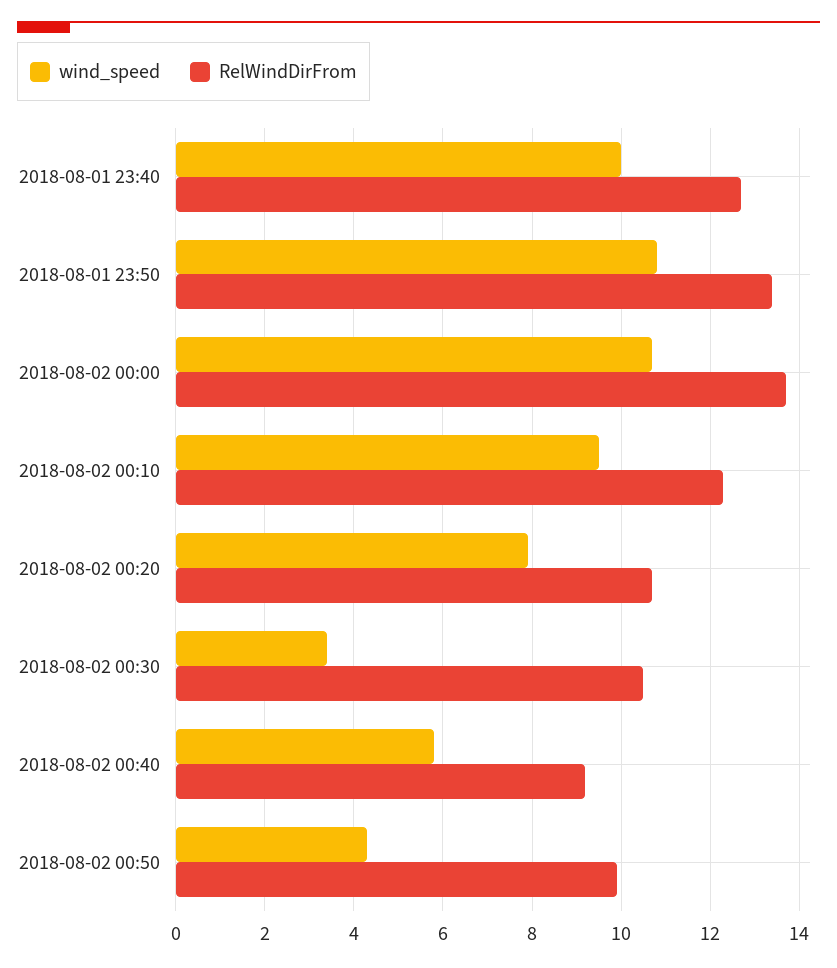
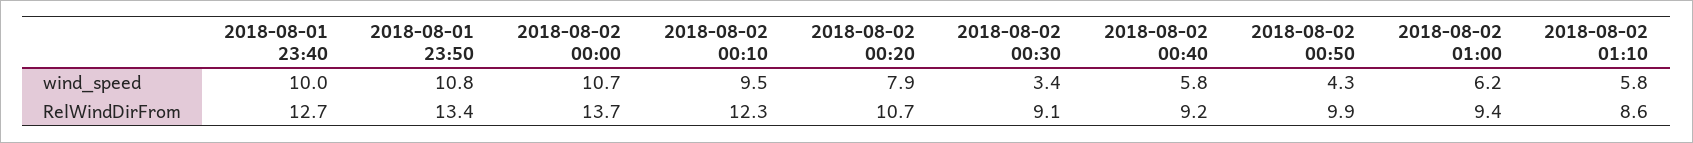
RelWindDirFrom, 2018-08-02 00:30: 10.5 -> 9.1
wind_speed, 2018-08-02 01:00: none -> 6.2
wind_speed, 2018-08-02 01:10: none -> 5.8
RelWindDirFrom, 2018-08-02 01:00: none -> 9.4
RelWindDirFrom, 2018-08-02 01:10: none -> 8.6

